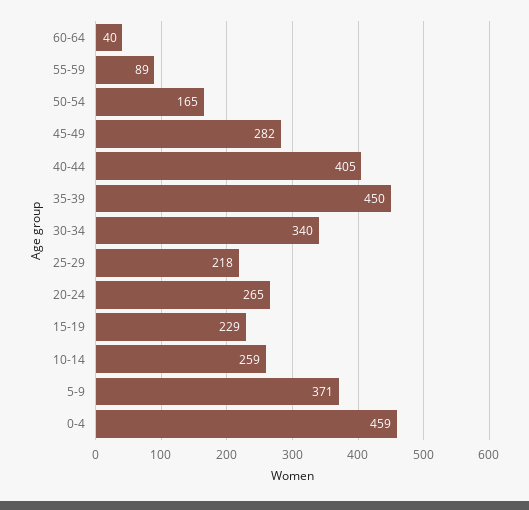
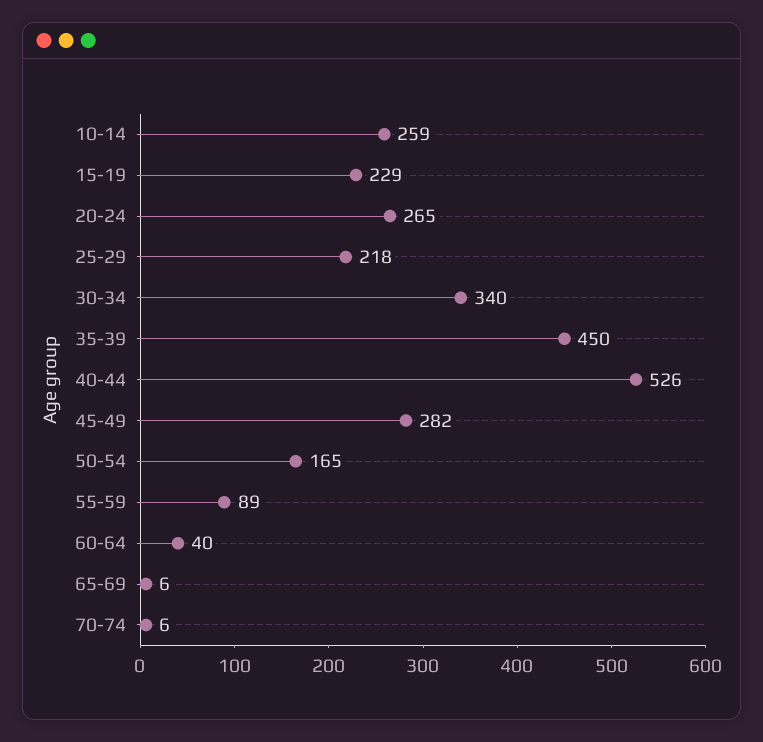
40-44: 405 -> 526
5-9: 371 -> none
0-4: 459 -> none
65-69: none -> 6
70-74: none -> 6

